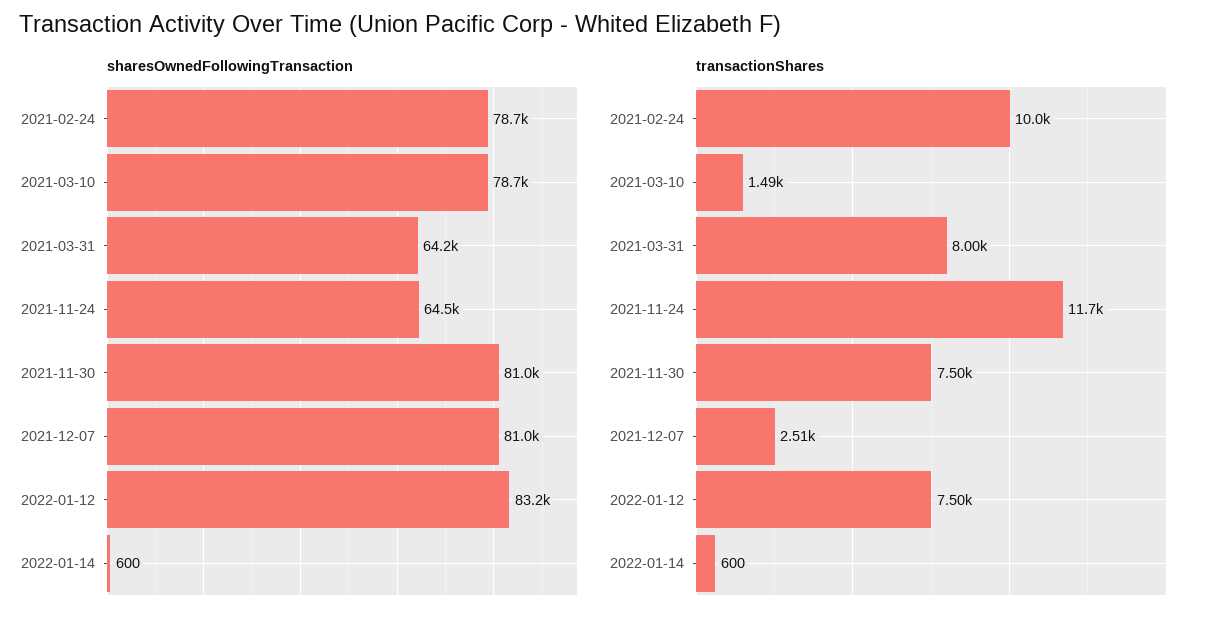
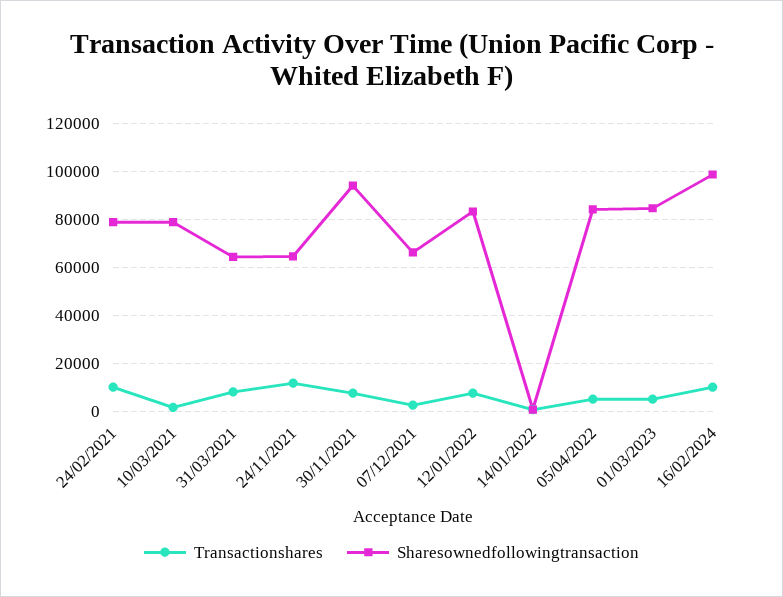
sharesOwnedFollowingTransaction, 2021-11-30: 81000 -> 95000
sharesOwnedFollowingTransaction, 2021-12-07: 81000 -> 65000
transactionShares, 05/04/2022: none -> 5000
sharesOwnedFollowingTransaction, 05/04/2022: none -> 85000
transactionShares, 01/03/2023: none -> 5000
sharesOwnedFollowingTransaction, 01/03/2023: none -> 85000
transactionShares, 16/02/2024: none -> 10000
sharesOwnedFollowingTransaction, 16/02/2024: none -> 100000

